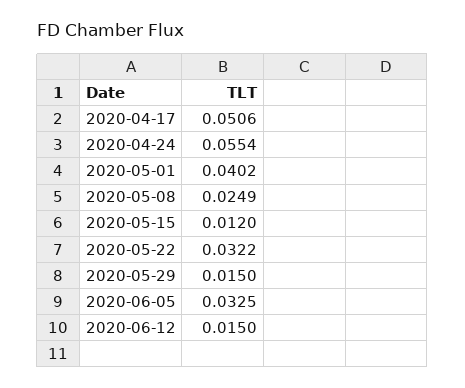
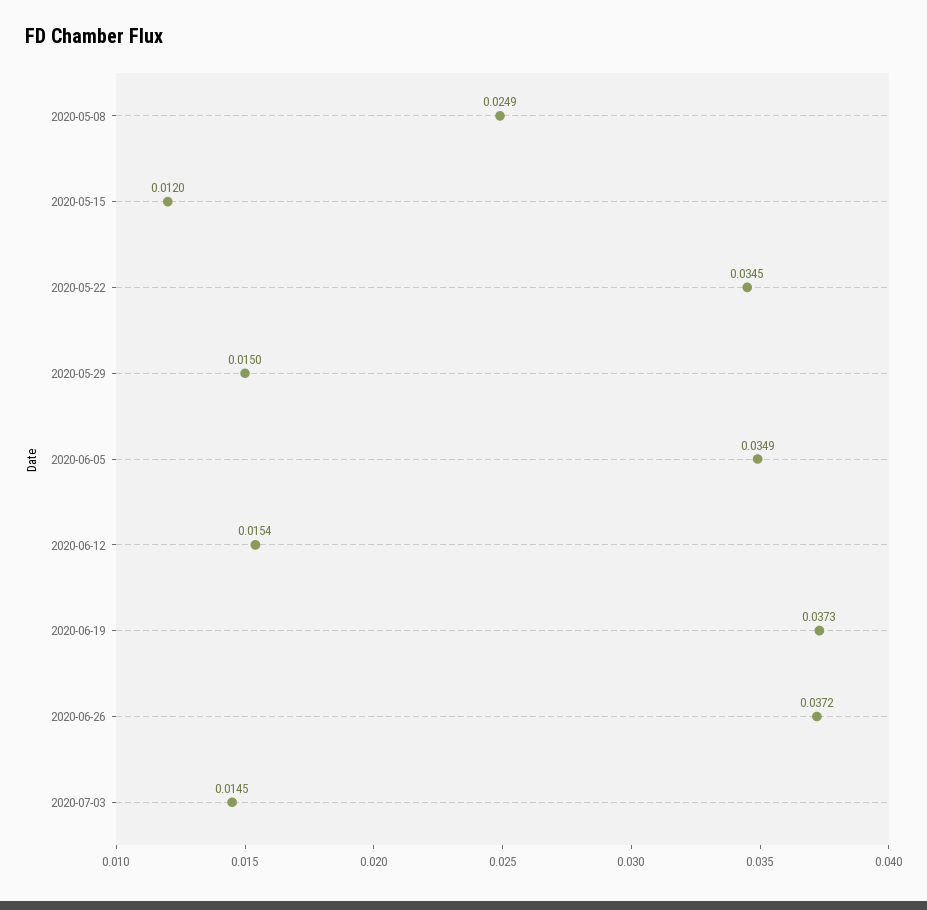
2020-04-17: 0.0506 -> none
2020-04-24: 0.0554 -> none
2020-05-01: 0.0402 -> none
2020-05-22: 0.0322 -> 0.0345
2020-06-05: 0.0325 -> 0.0349
2020-06-12: 0.015 -> 0.0154
2020-06-19: none -> 0.0373
2020-06-26: none -> 0.0372
2020-07-03: none -> 0.0145

